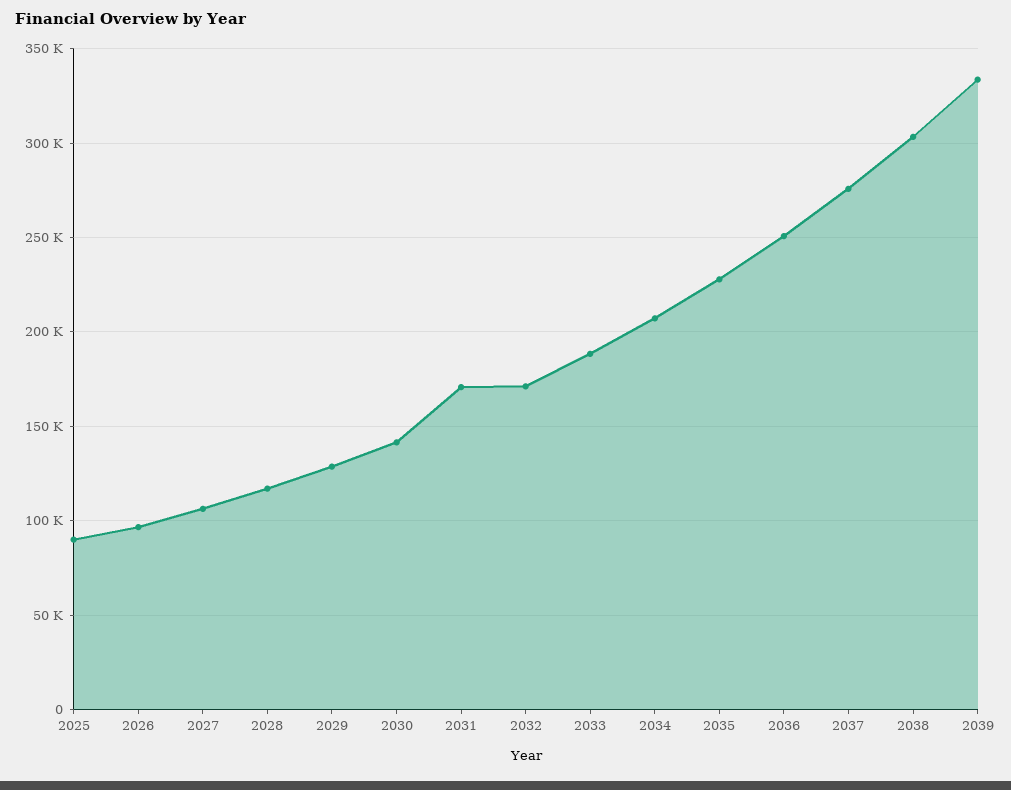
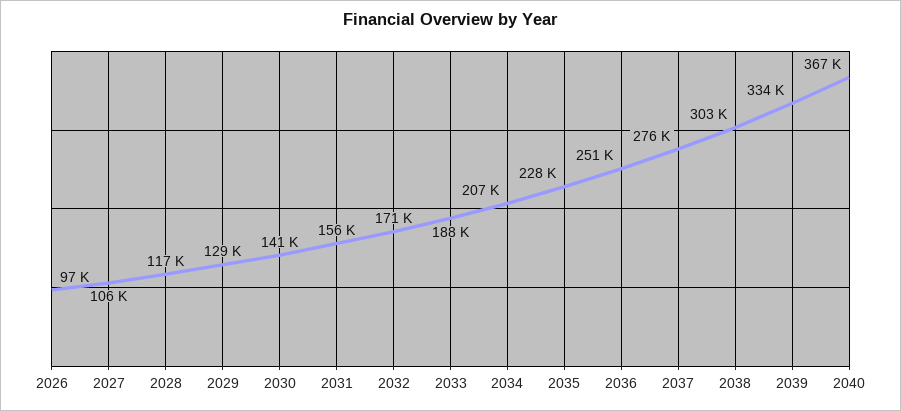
2025: 90000 -> none
2031: 170000 -> 156000
2040: none -> 367000

